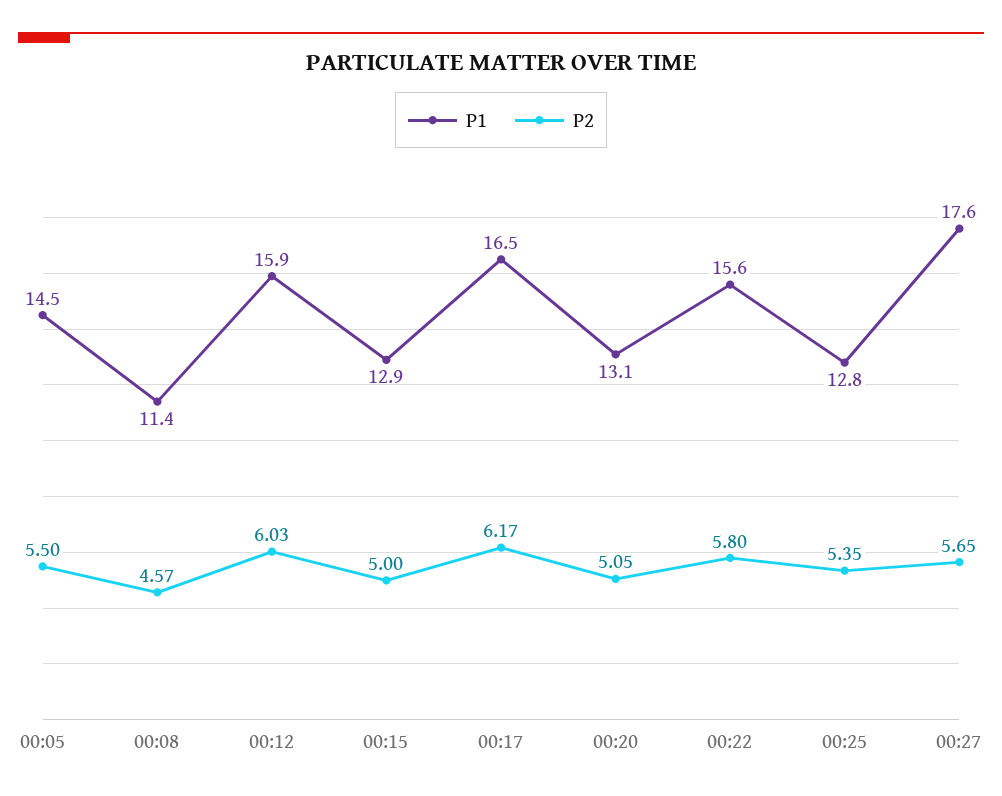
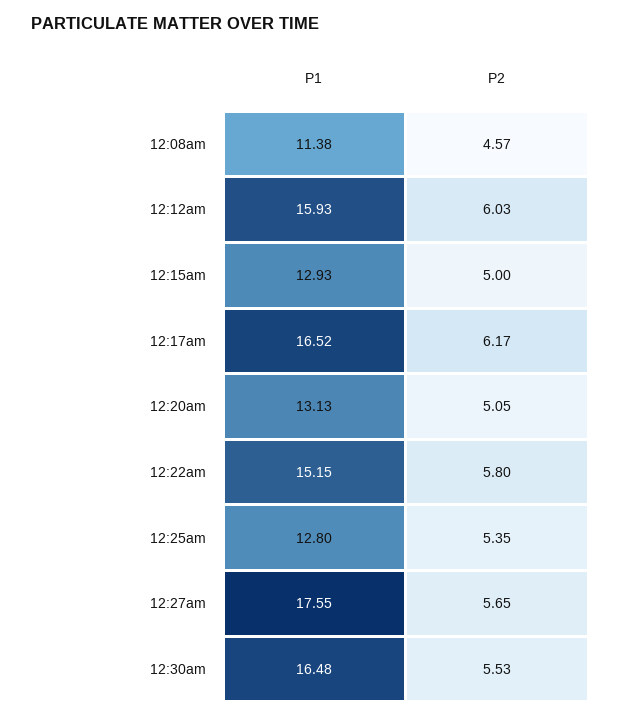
P1, 00:05: 14.5 -> none
P2, 00:05: 5.5 -> none
P1, 00:22: 15.6 -> 15.15
P1, 12:30am: none -> 16.48
P2, 12:30am: none -> 5.53

